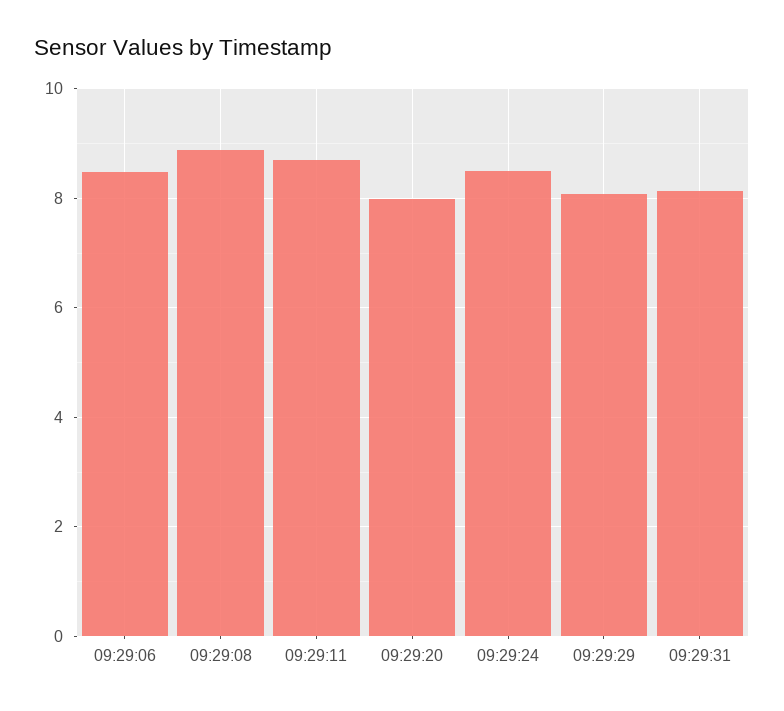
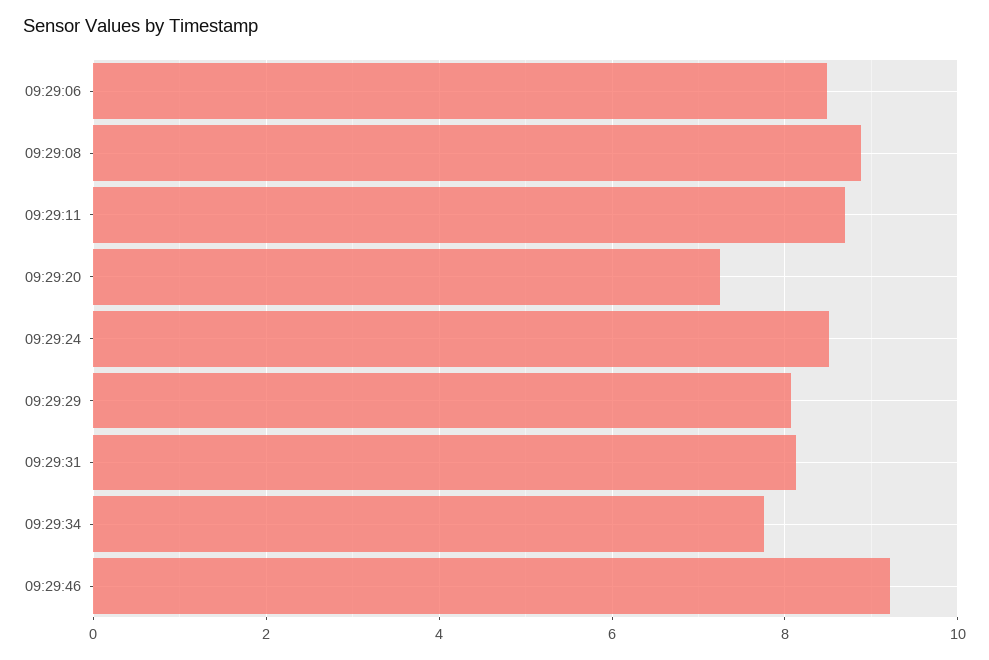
09:29:20: 8 -> 7.2
09:29:34: none -> 7.8
09:29:46: none -> 9.2

